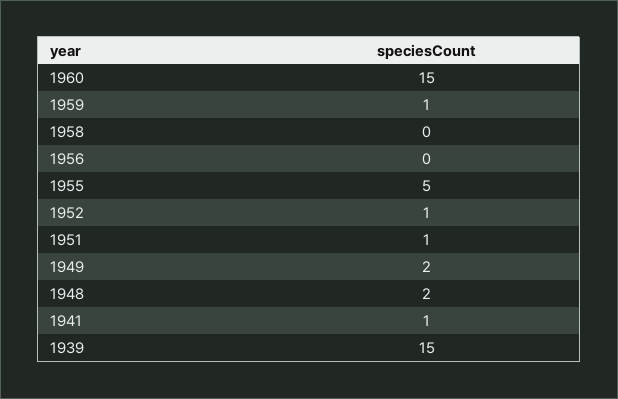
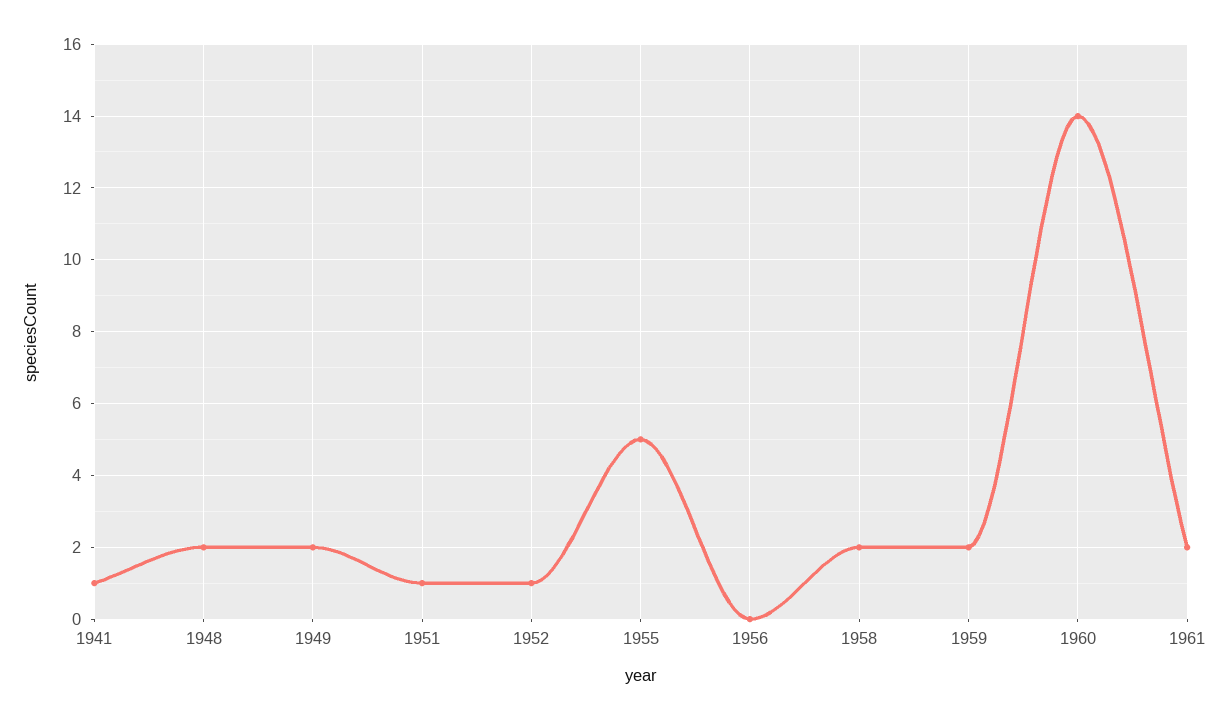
1960: 15 -> 14
1959: 1 -> 2
1958: 0 -> 2
1939: 15 -> none
1961: none -> 2

